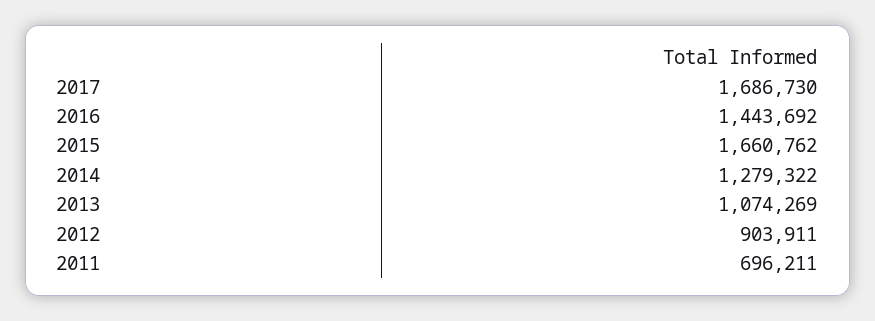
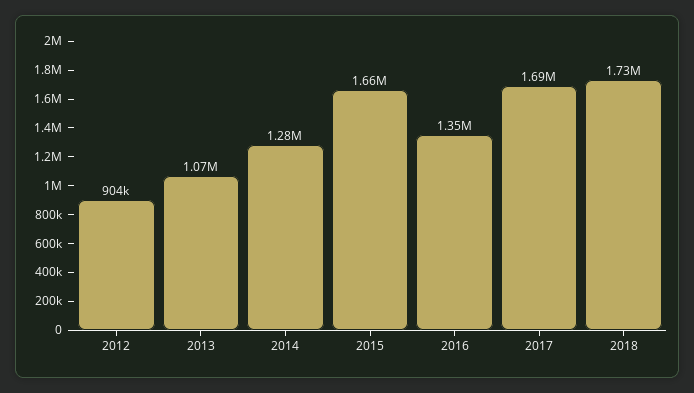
2016: 1443692 -> 1350000
2011: 696211 -> none
2018: none -> 1730000

